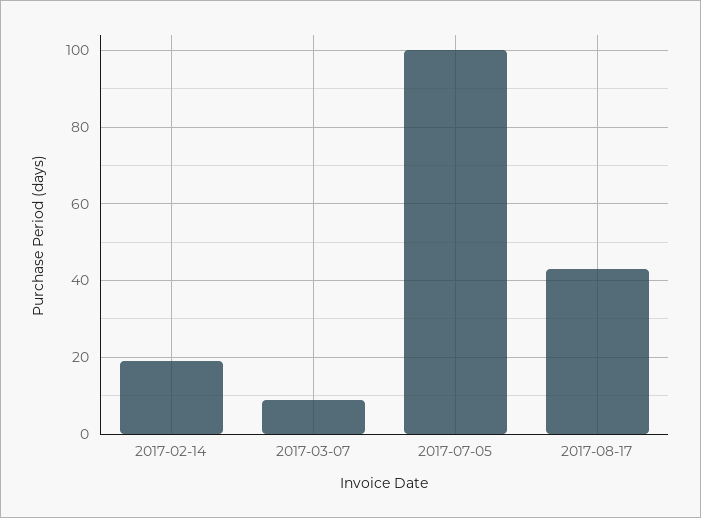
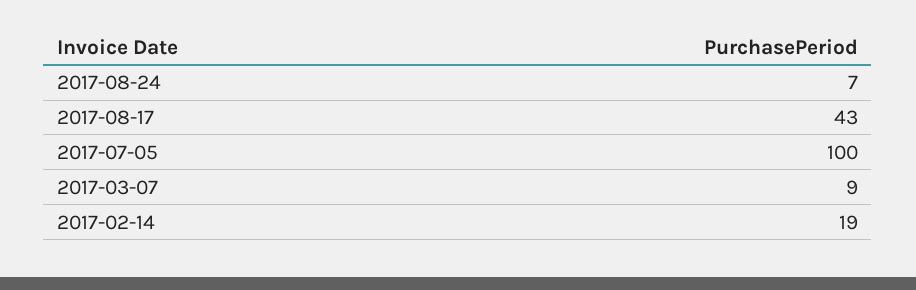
2017-08-24: none -> 7

